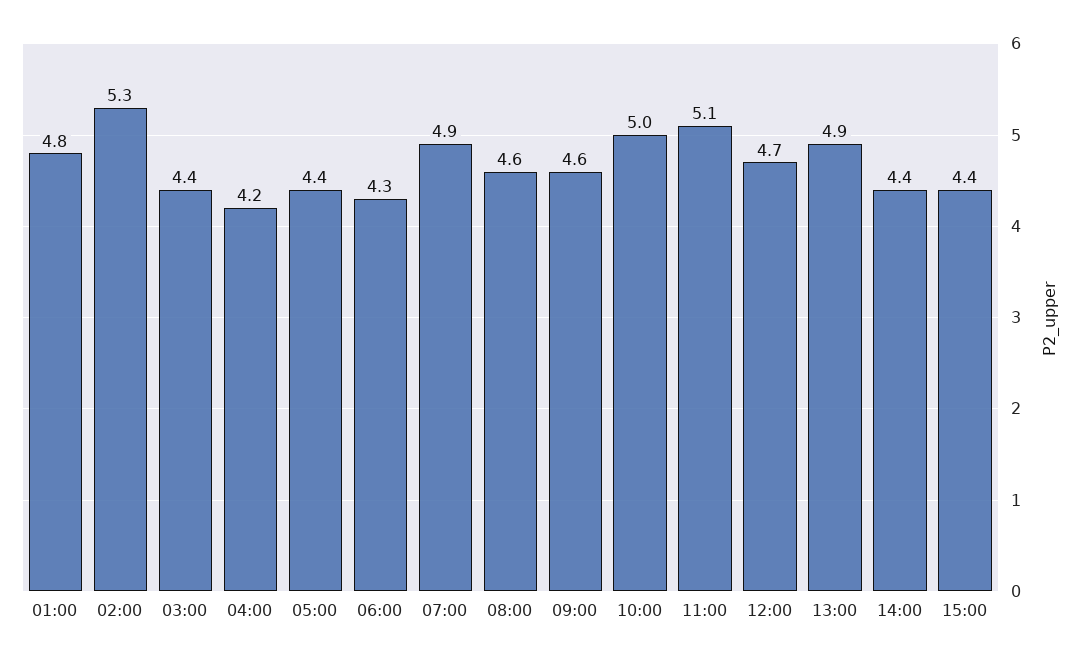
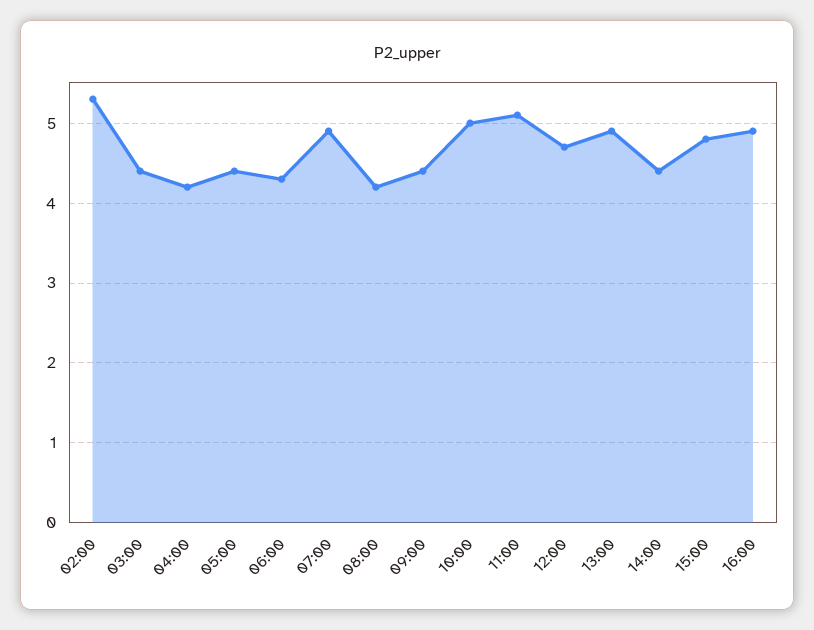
01:00: 4.8 -> none
08:00: 4.6 -> 4.2
09:00: 4.6 -> 4.4
15:00: 4.4 -> 4.8
16:00: none -> 4.9

